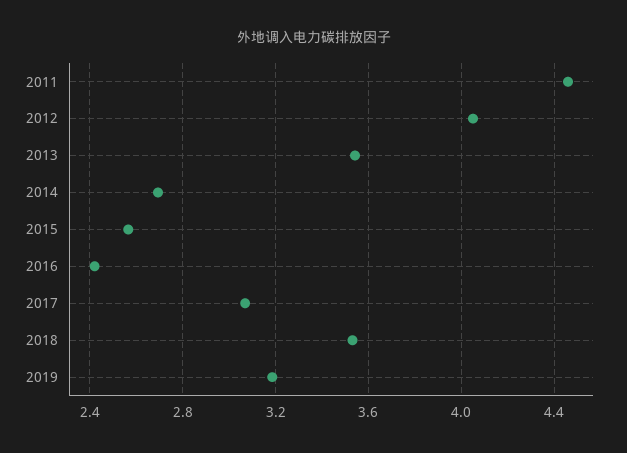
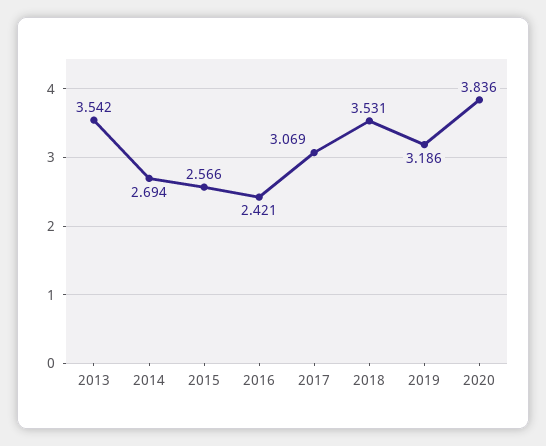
2011: 4.45 -> none
2012: 4.05 -> none
2020: none -> 3.836

